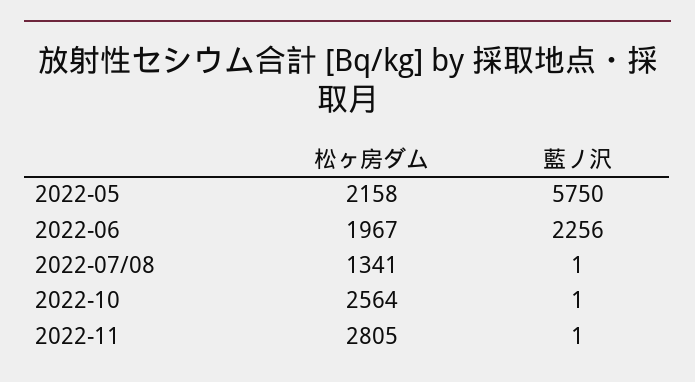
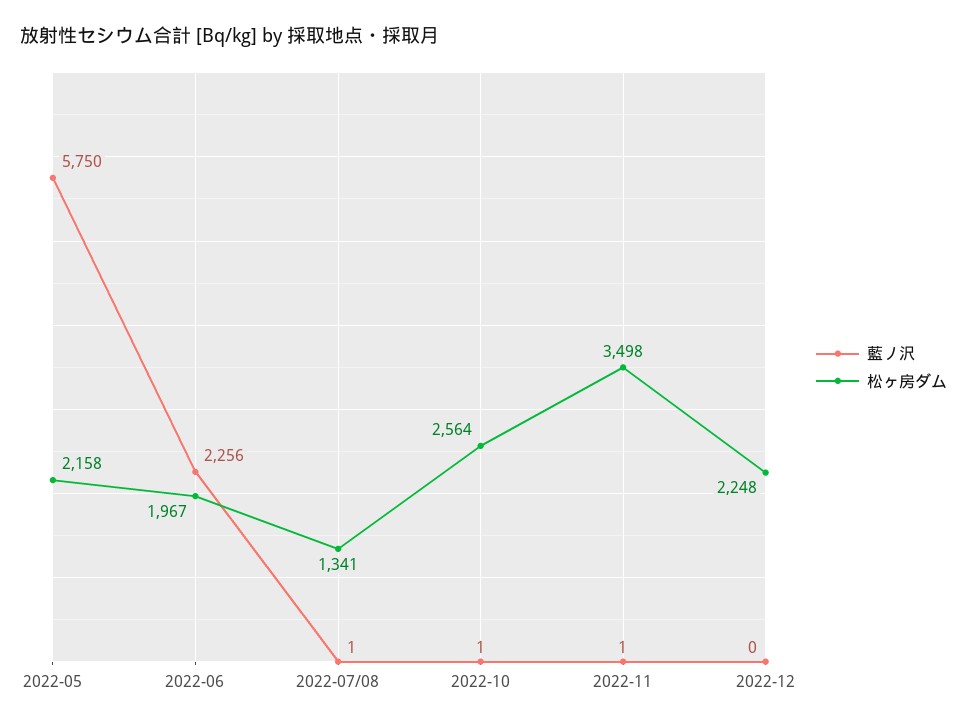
松ヶ房ダム, 2022-11: 2805 -> 3498
藍ノ沢, 2022-12: none -> 0
松ヶ房ダム, 2022-12: none -> 2248

